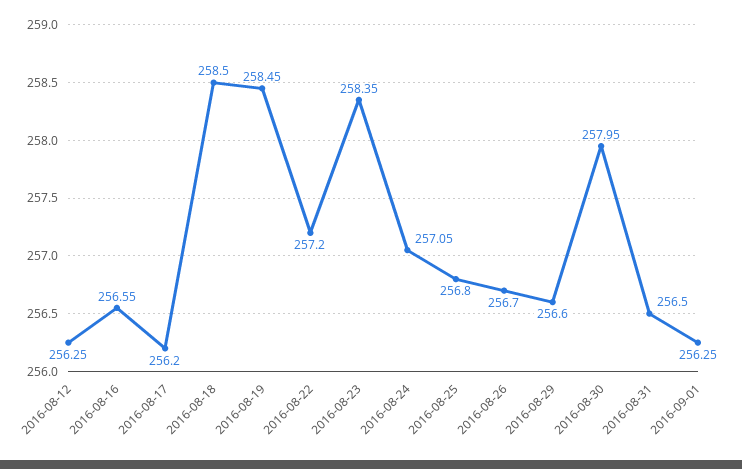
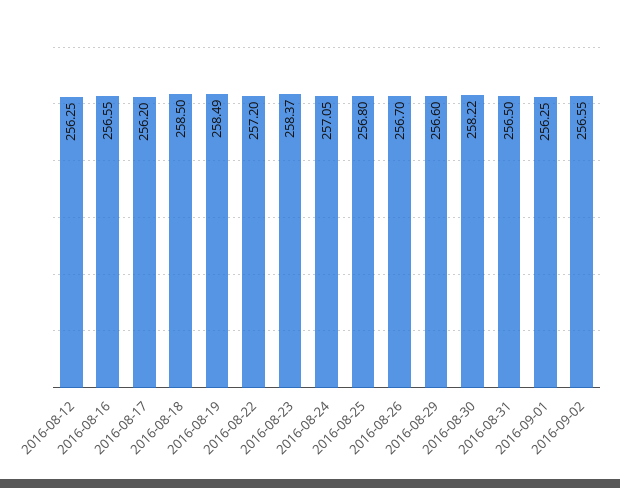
2016-08-19: 258.45 -> 258.49
2016-08-23: 258.35 -> 258.37
2016-08-30: 257.95 -> 258.22
2016-09-02: none -> 256.55

